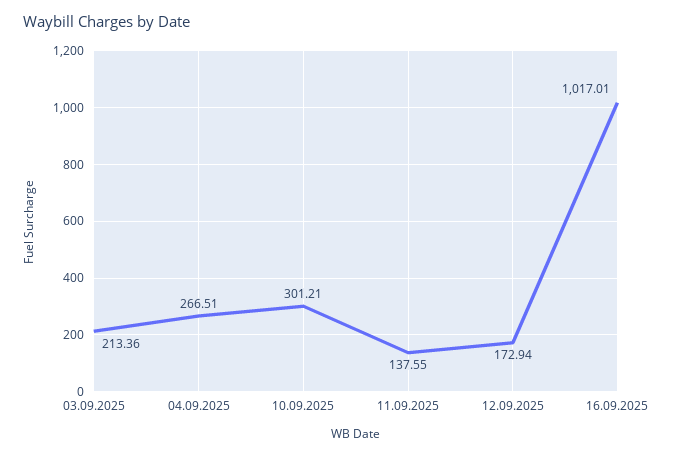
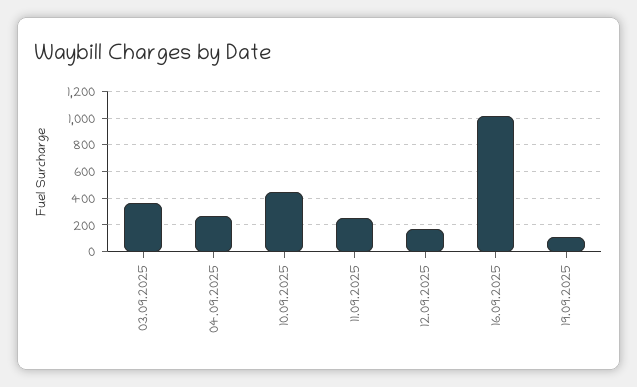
03.09.2025: 213.36 -> 350
10.09.2025: 301.21 -> 450
11.09.2025: 137.55 -> 250
19.09.2025: none -> 100

